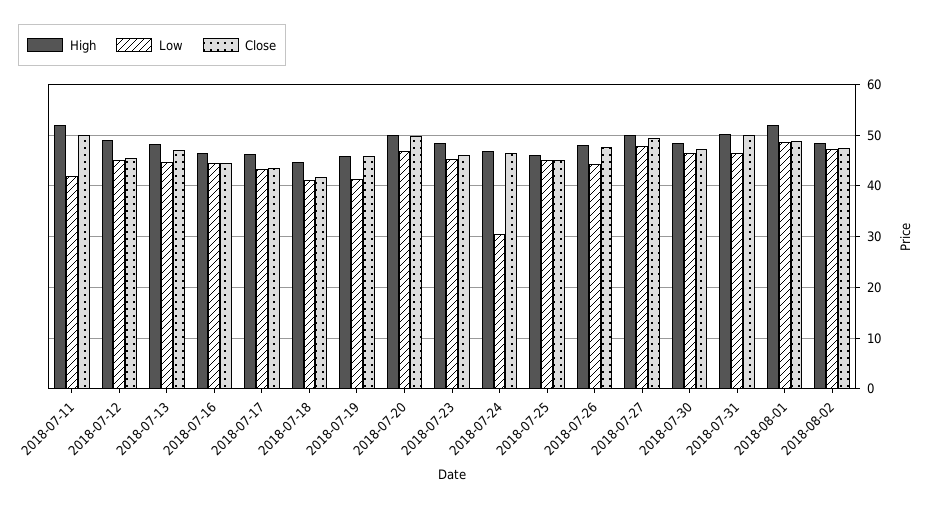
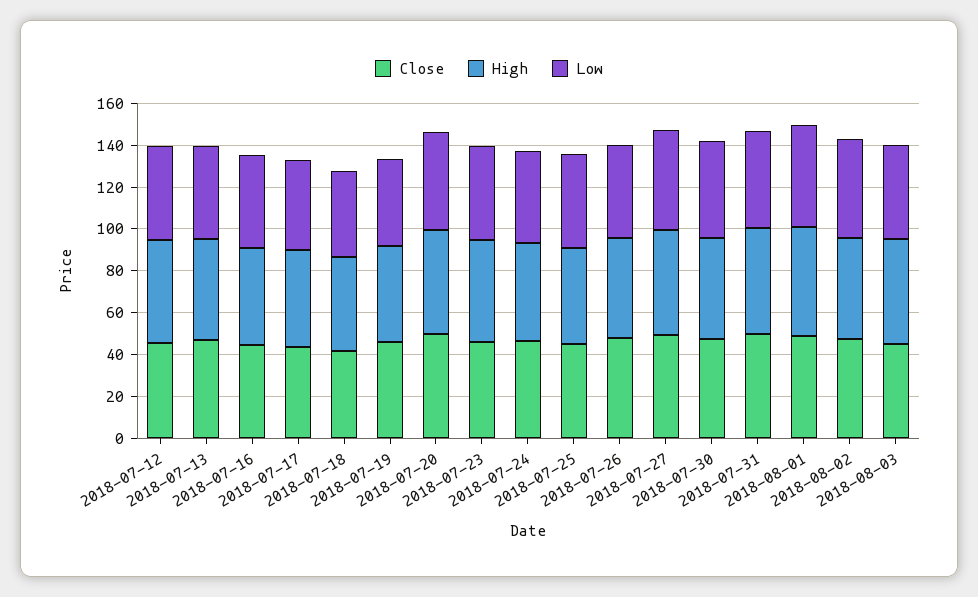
High, 2018-07-11: 52 -> none
Low, 2018-07-11: 42 -> none
Close, 2018-07-11: 50 -> none
Low, 2018-07-24: 30 -> 45
Close, 2018-08-03: none -> 45
High, 2018-08-03: none -> 50
Low, 2018-08-03: none -> 45

